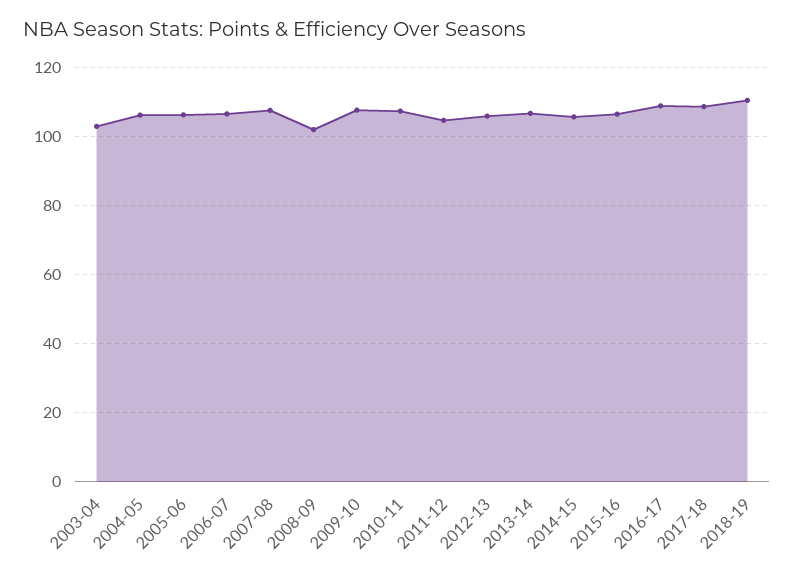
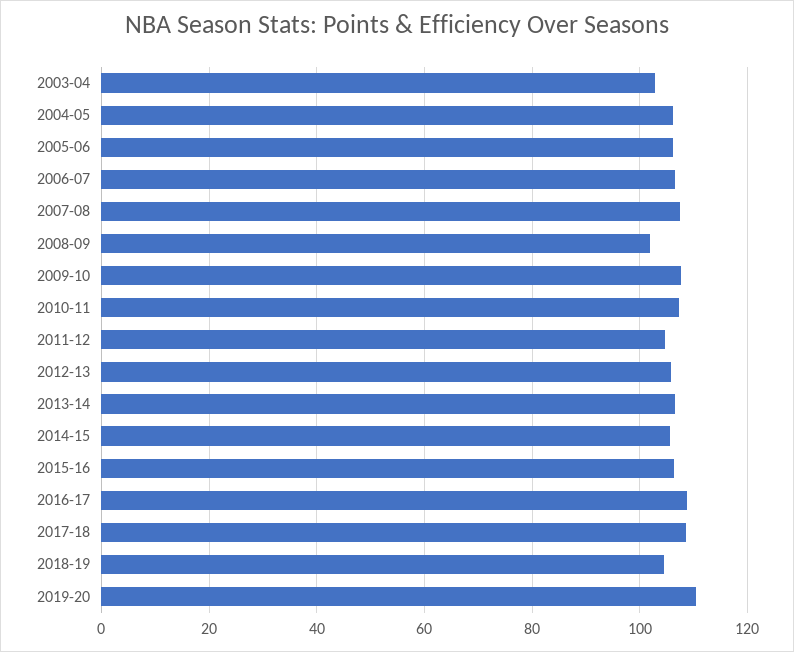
2018-19: 110 -> 104
2019-20: none -> 110

